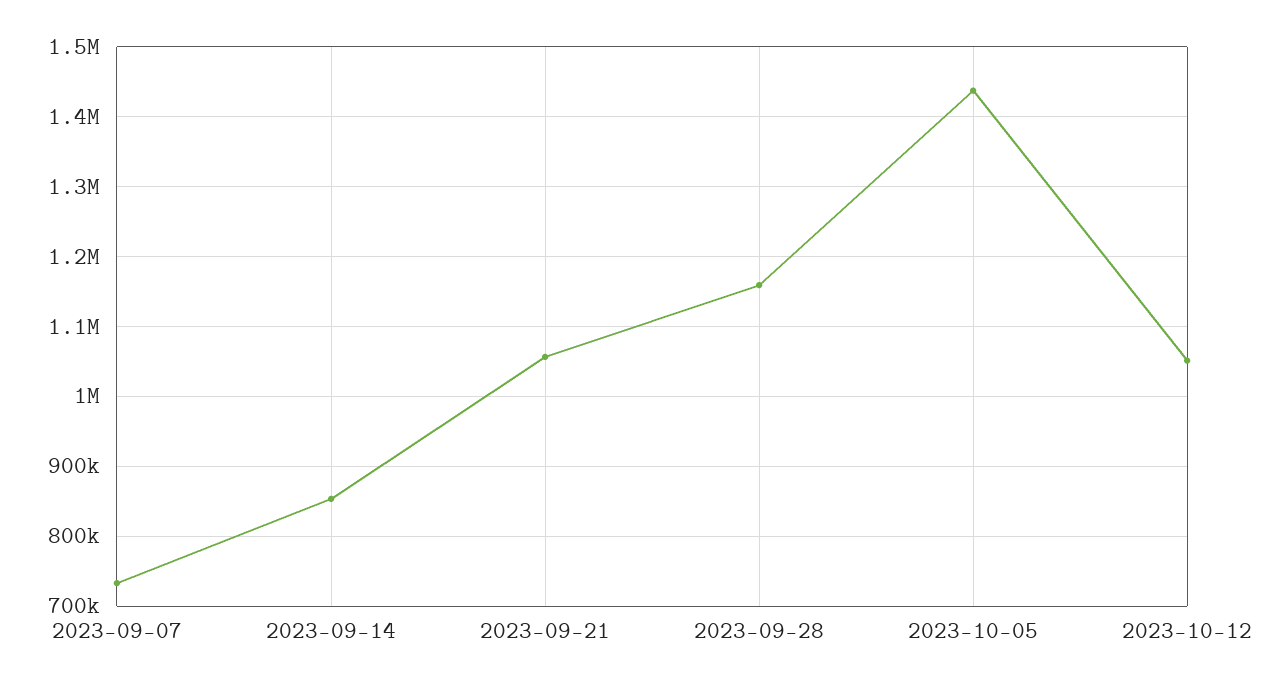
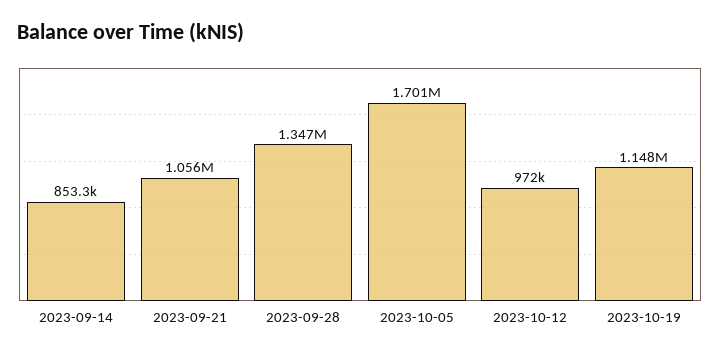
2023-09-07: 730000 -> none
2023-09-28: 1160000 -> 1347000
2023-10-05: 1440000 -> 1701000
2023-10-12: 1050000 -> 972000
2023-10-19: none -> 1148000

